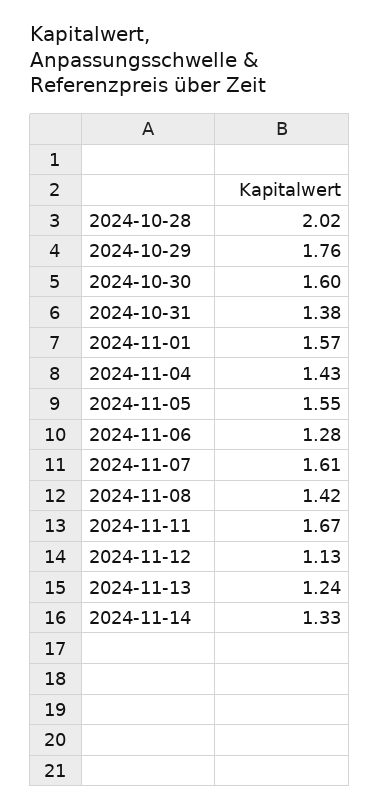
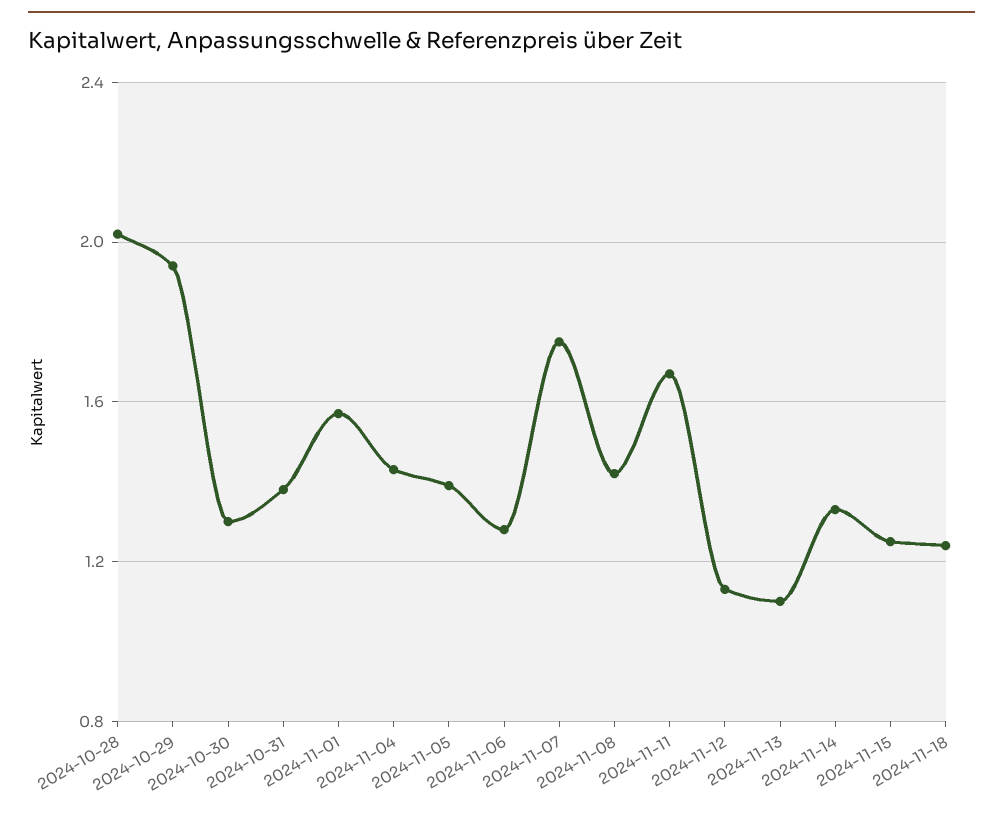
2024-10-29: 1.76 -> 1.95
2024-10-30: 1.6 -> 1.3
2024-11-05: 1.55 -> 1.4
2024-11-07: 1.61 -> 1.75
2024-11-13: 1.24 -> 1.1
2024-11-15: none -> 1.25
2024-11-18: none -> 1.25

